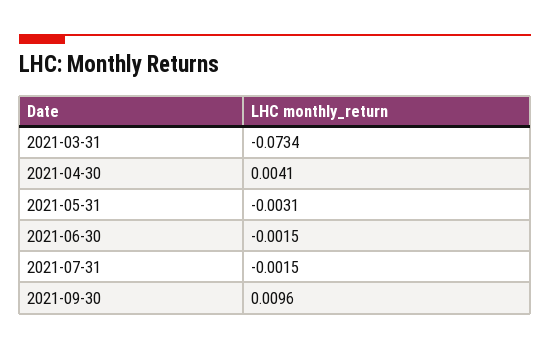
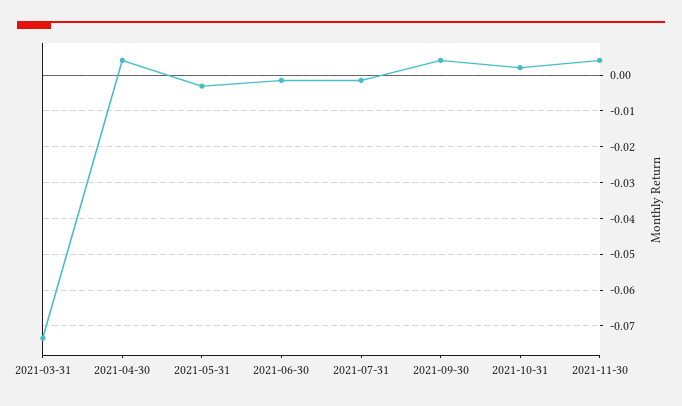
2021-09-30: 0.0096 -> 0.004
2021-10-31: none -> 0.002
2021-11-30: none -> 0.004

